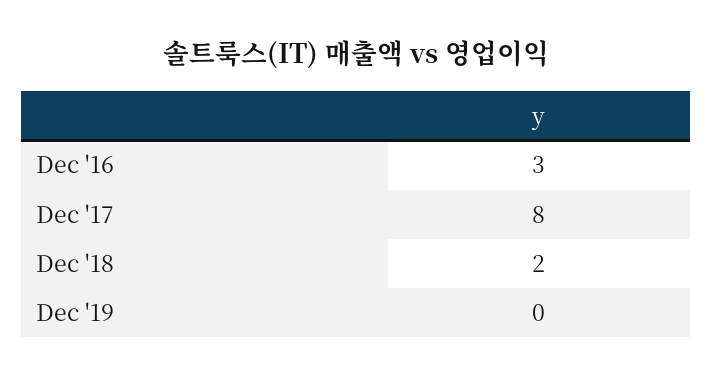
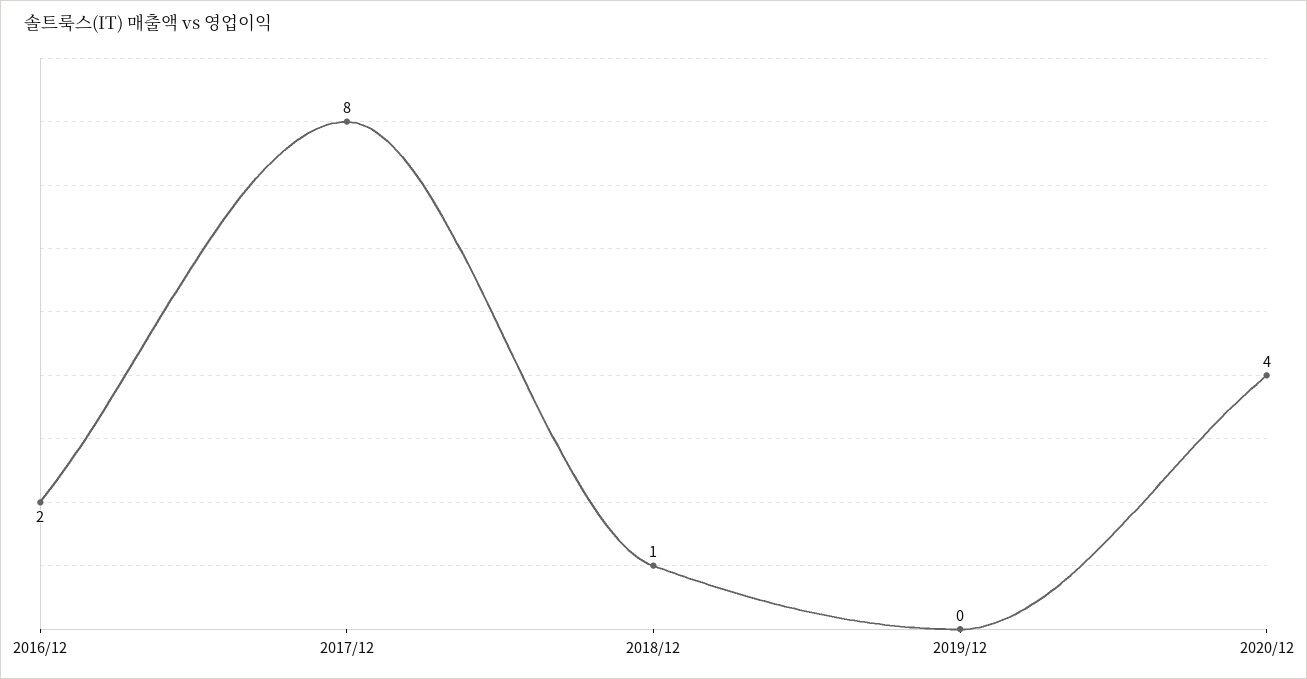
Dec '16: 3 -> 2
Dec '18: 2 -> 1
2020/12: none -> 4

